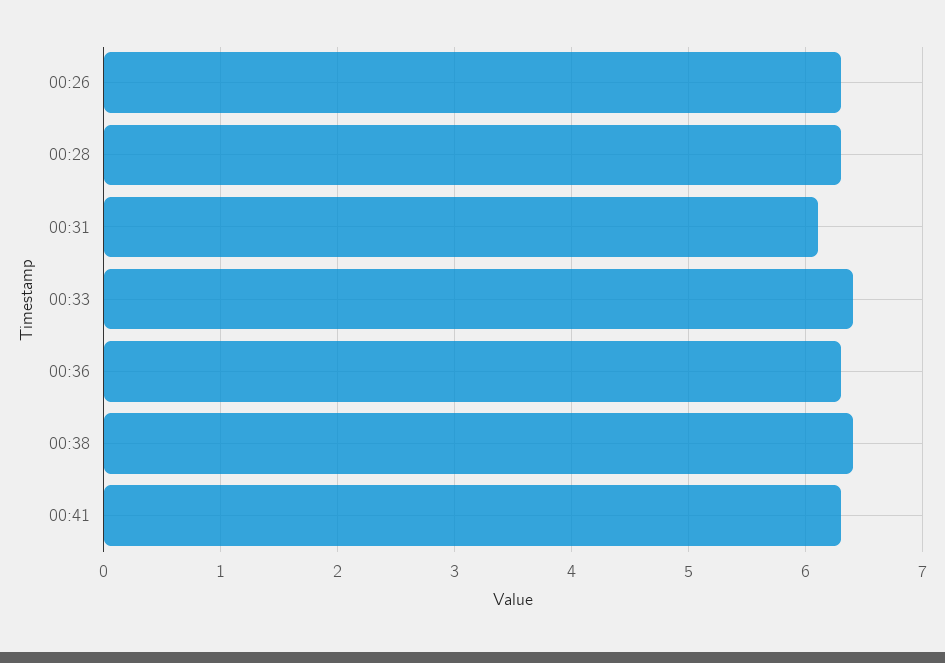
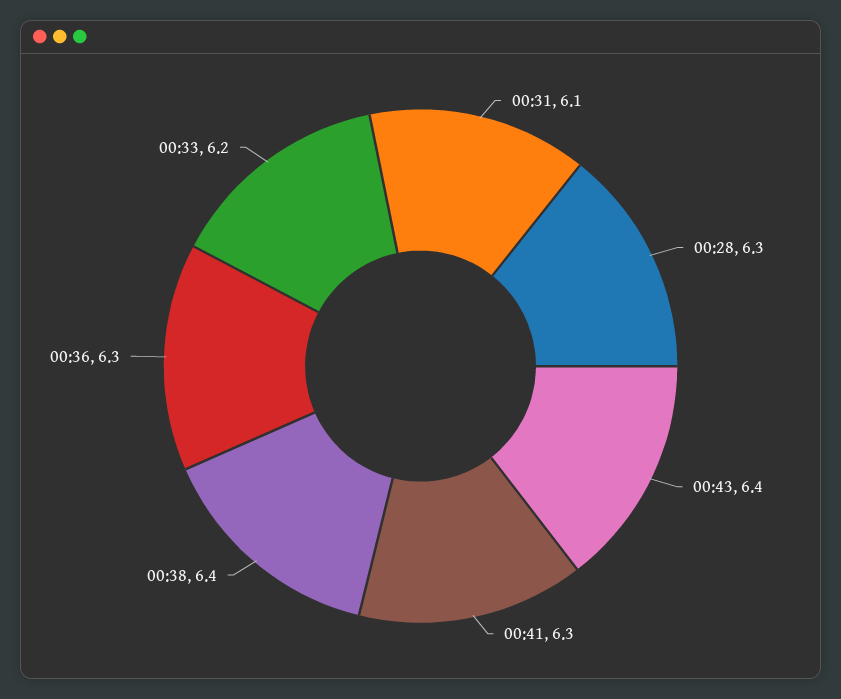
00:26: 6.3 -> none
00:33: 6.4 -> 6.2
00:43: none -> 6.4

